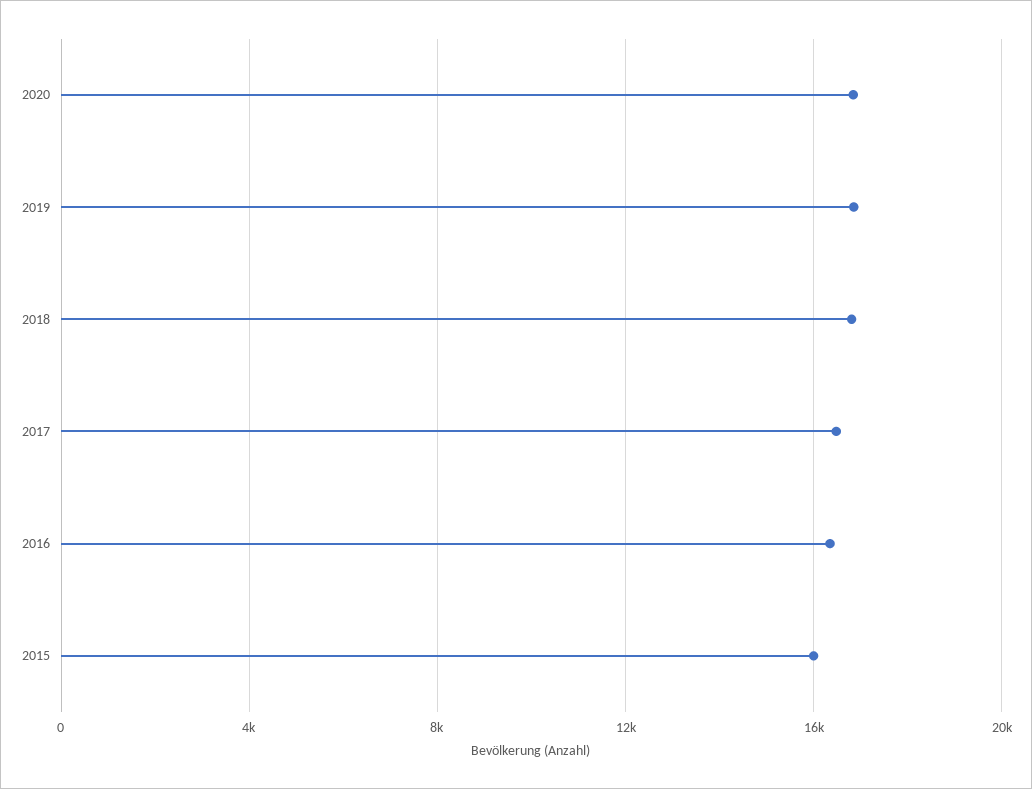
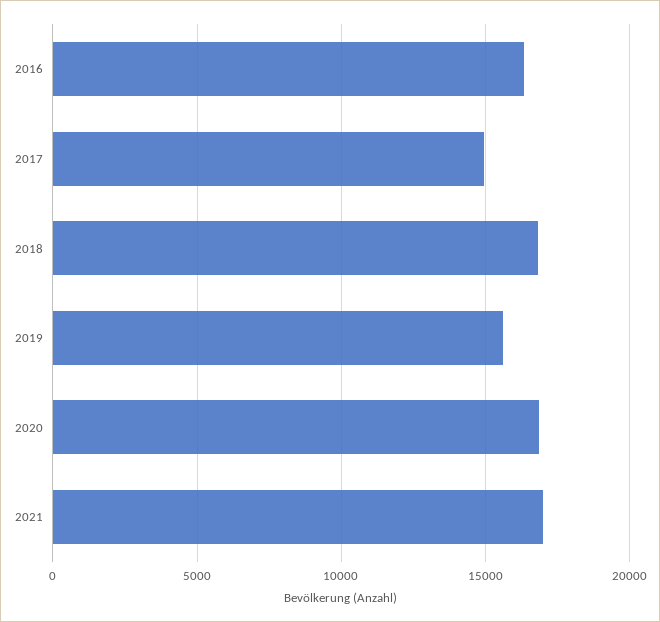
2019: 17000 -> 15500
2017: 16500 -> 15000
2015: 16000 -> none
2021: none -> 17000

